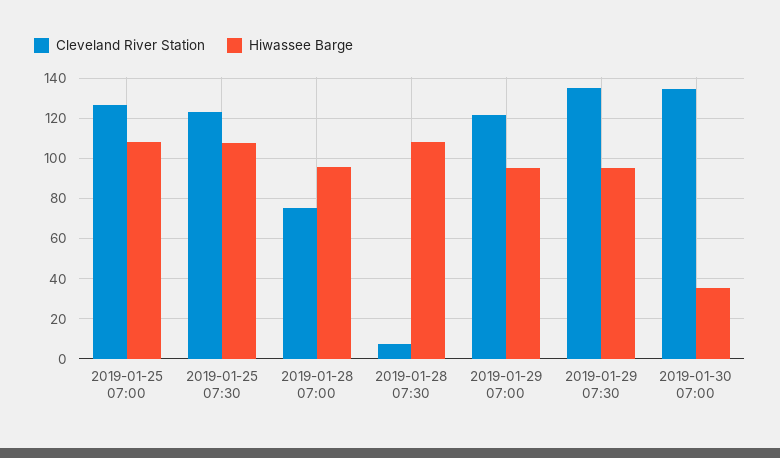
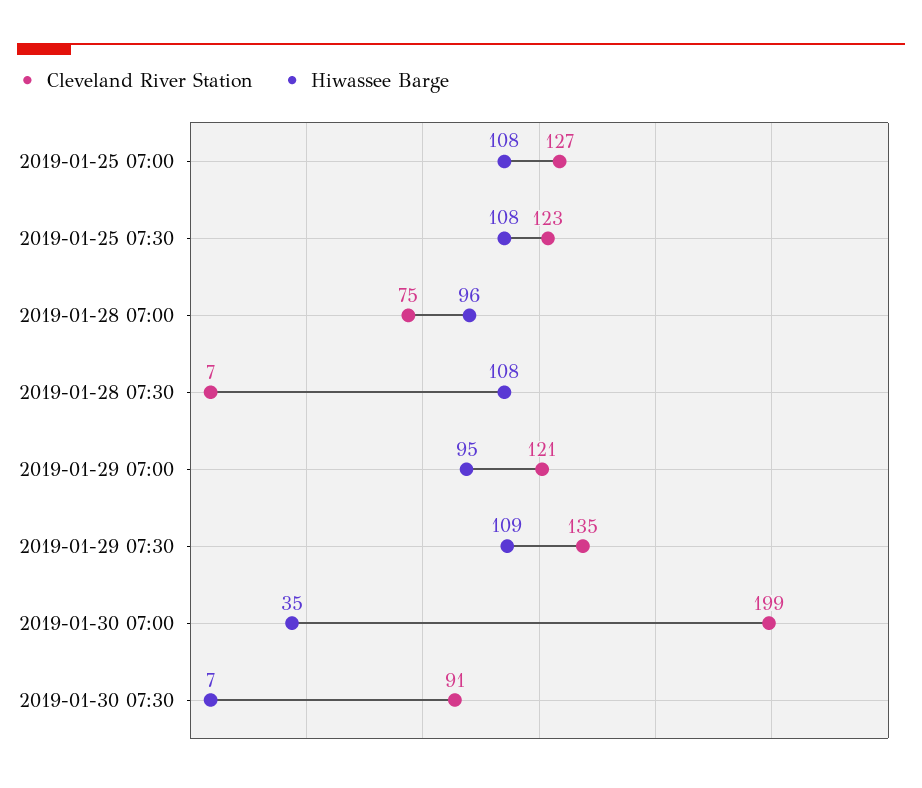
Hiwassee Barge, 2019-01-29 07:30: 95 -> 109
Cleveland River Station, 2019-01-30 07:00: 135 -> 199
Cleveland River Station, 2019-01-30 07:30: none -> 91
Hiwassee Barge, 2019-01-30 07:30: none -> 7

